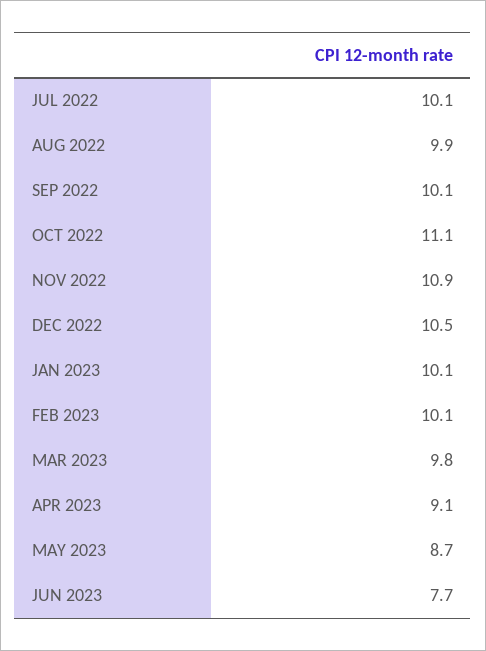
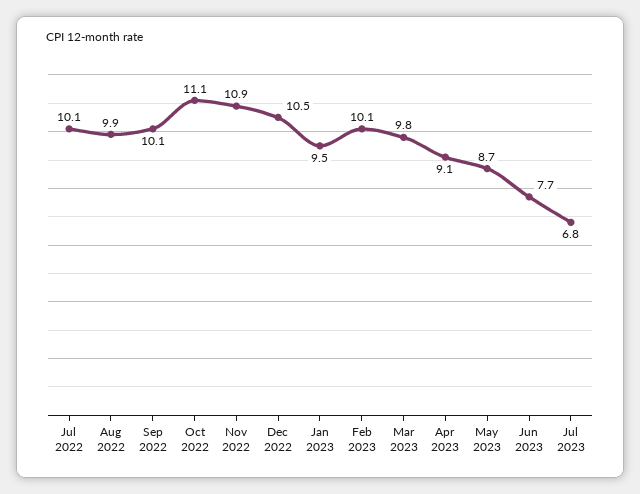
JAN 2023: 10.1 -> 9.5
Jul 2023: none -> 6.8

